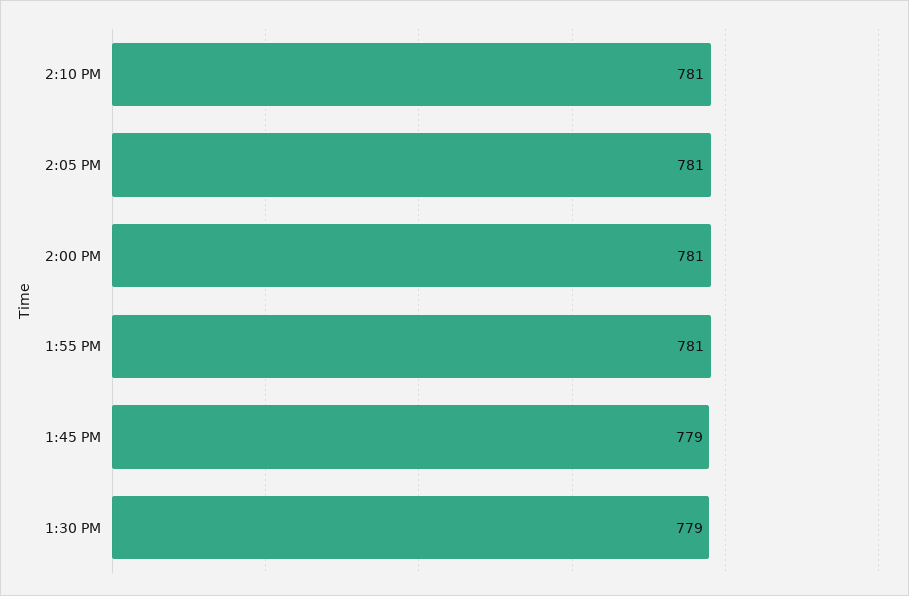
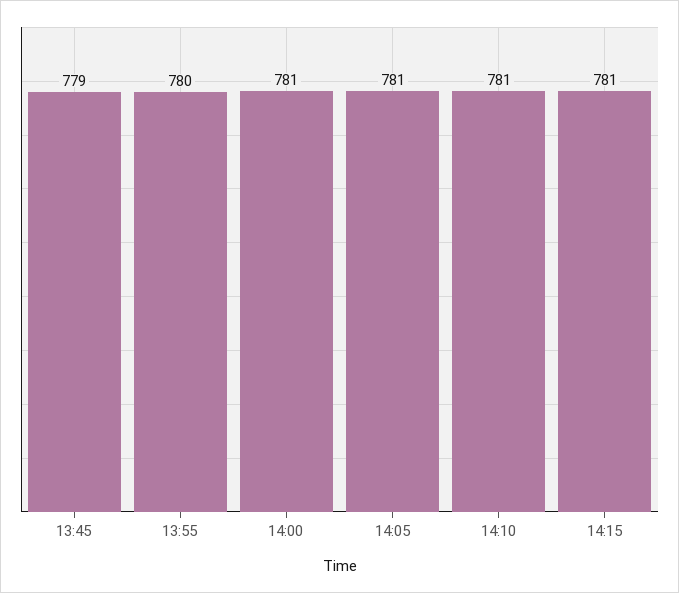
1:55 PM: 781 -> 780
1:30 PM: 779 -> none
14:15: none -> 781

